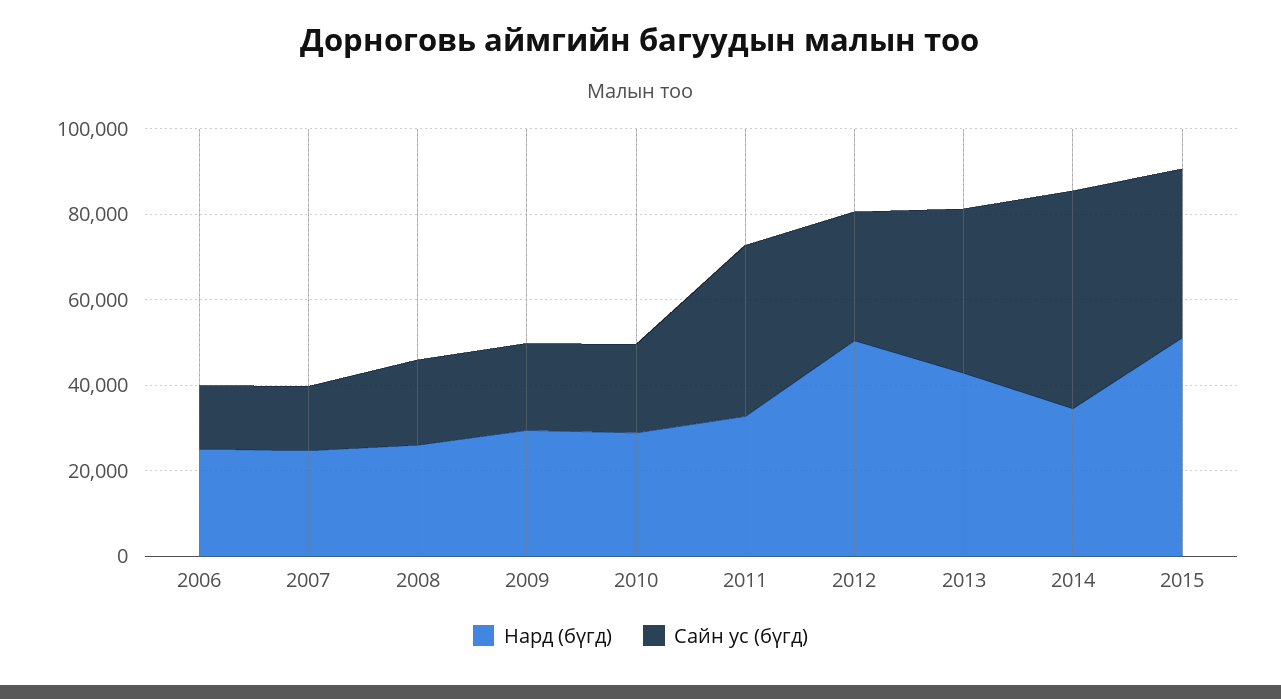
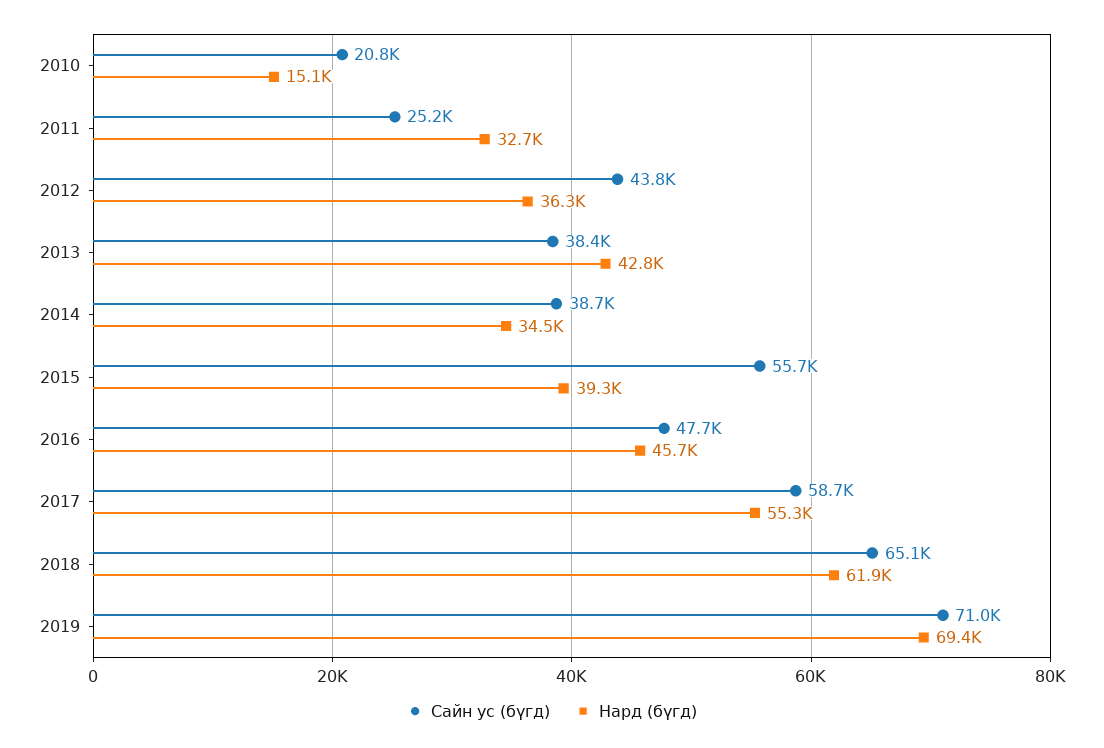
Нард (бүгд), 2006: 25000 -> none
Сайн ус (бүгд), 2006: 15000 -> none
Нард (бүгд), 2007: 25000 -> none
Сайн ус (бүгд), 2007: 15000 -> none
Нард (бүгд), 2008: 25000 -> none
Сайн ус (бүгд), 2008: 20000 -> none
Нард (бүгд), 2009: 30000 -> none
Сайн ус (бүгд), 2009: 20000 -> none
Нард (бүгд), 2010: 30000 -> 15100
Сайн ус (бүгд), 2011: 40000 -> 25200
Нард (бүгд), 2012: 50000 -> 36300
Сайн ус (бүгд), 2012: 30000 -> 43800
Сайн ус (бүгд), 2014: 50000 -> 38700
Нард (бүгд), 2015: 50000 -> 39300
Сайн ус (бүгд), 2015: 40000 -> 55700
Сайн ус (бүгд), 2016: none -> 47700
Нард (бүгд), 2016: none -> 45700
Сайн ус (бүгд), 2017: none -> 58700
Нард (бүгд), 2017: none -> 55300
Сайн ус (бүгд), 2018: none -> 65100
Нард (бүгд), 2018: none -> 61900
Сайн ус (бүгд), 2019: none -> 71000
Нард (бүгд), 2019: none -> 69400

